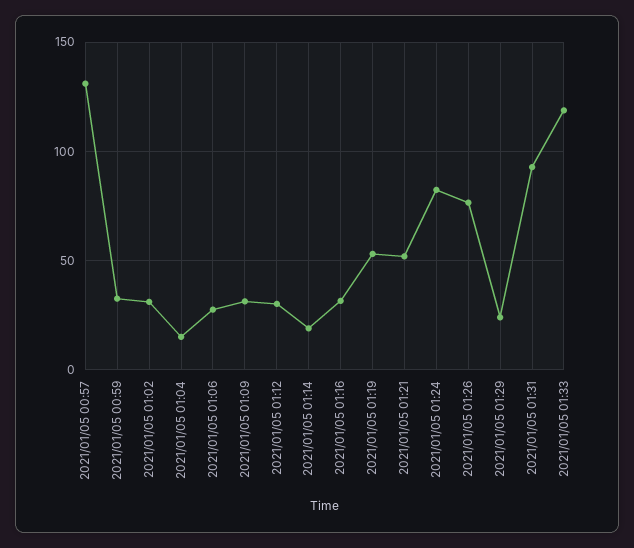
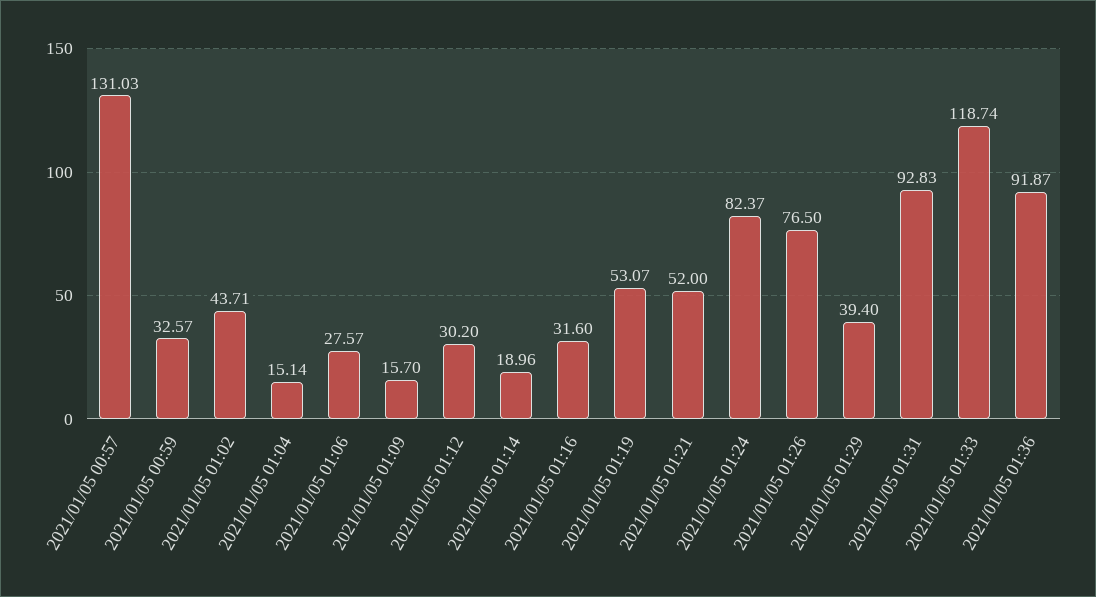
2021/01/05 01:02: 30 -> 43.71
2021/01/05 01:09: 30 -> 15.7
2021/01/05 01:29: 25 -> 39.4
2021/01/05 01:36: none -> 91.87

